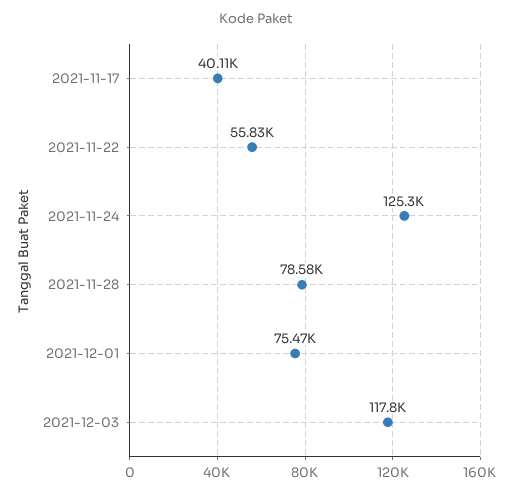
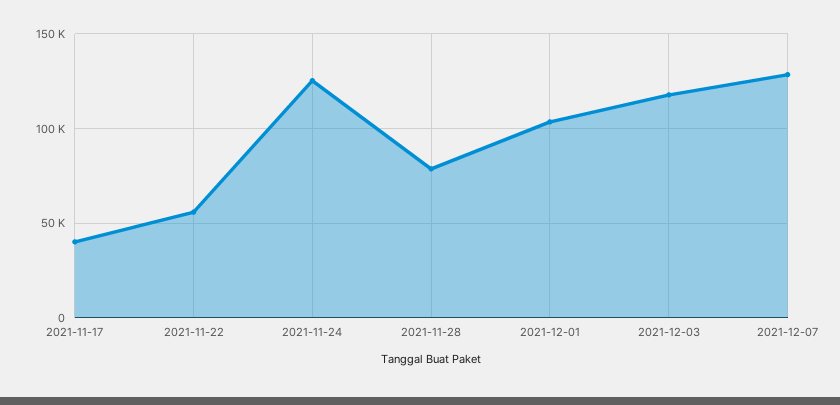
2021-12-01: 75470 -> 105000
2021-12-07: none -> 130000

